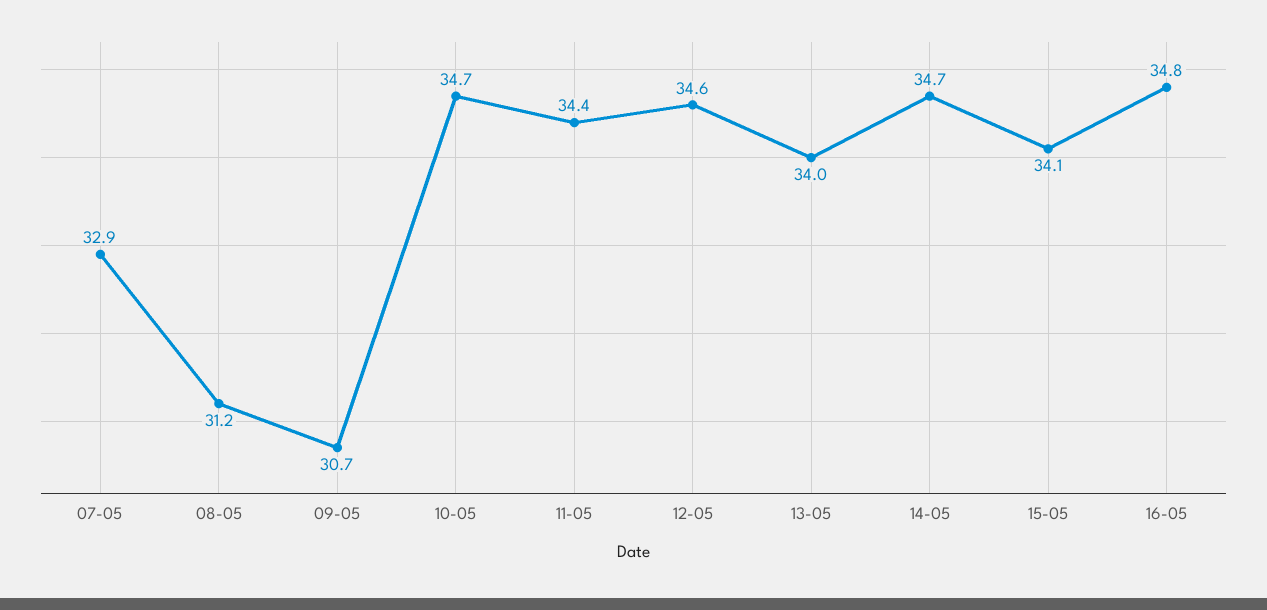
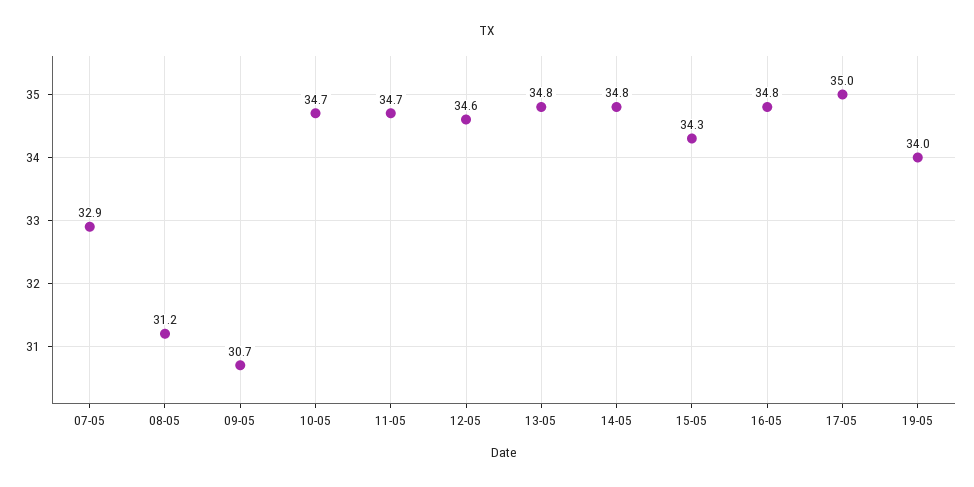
11-05: 34.4 -> 34.7
13-05: 34 -> 34.8
14-05: 34.7 -> 34.8
15-05: 34.1 -> 34.3
17-05: none -> 35
19-05: none -> 34

